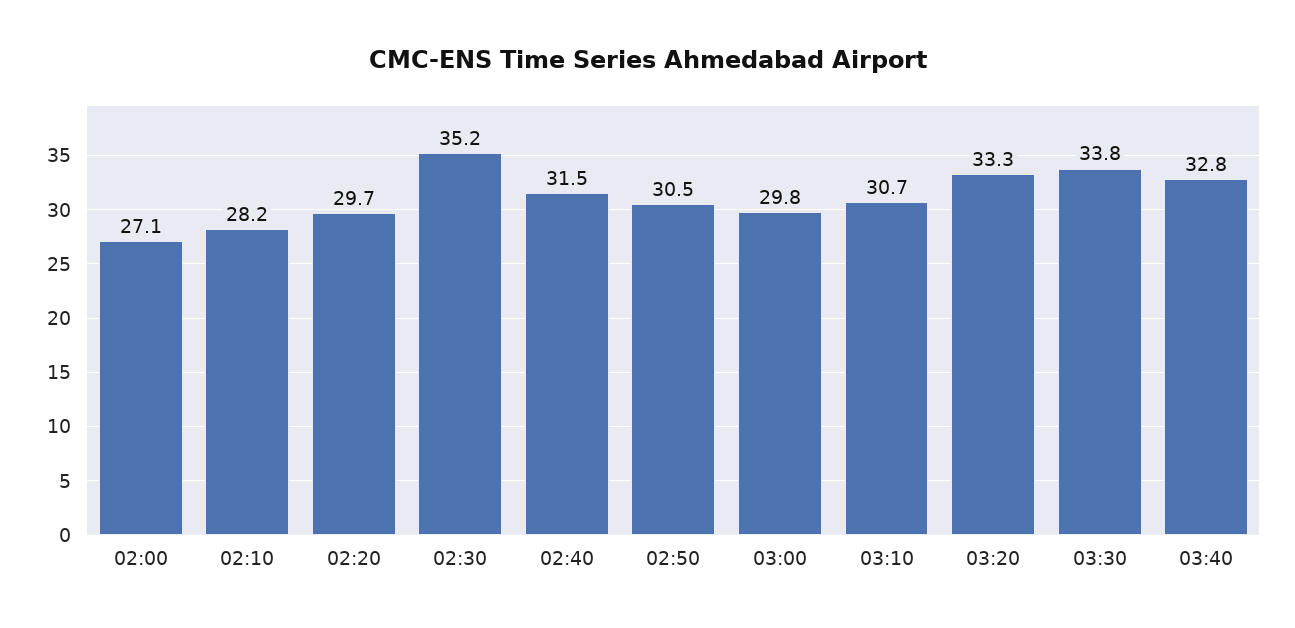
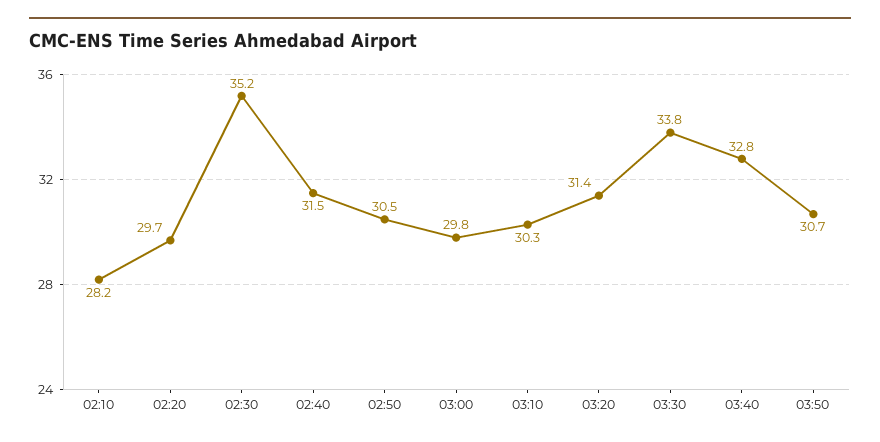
02:00: 27.1 -> none
03:10: 30.7 -> 30.3
03:20: 33.3 -> 31.4
03:50: none -> 30.7

